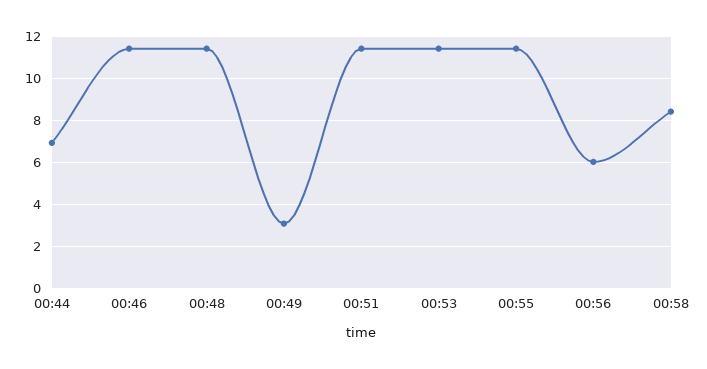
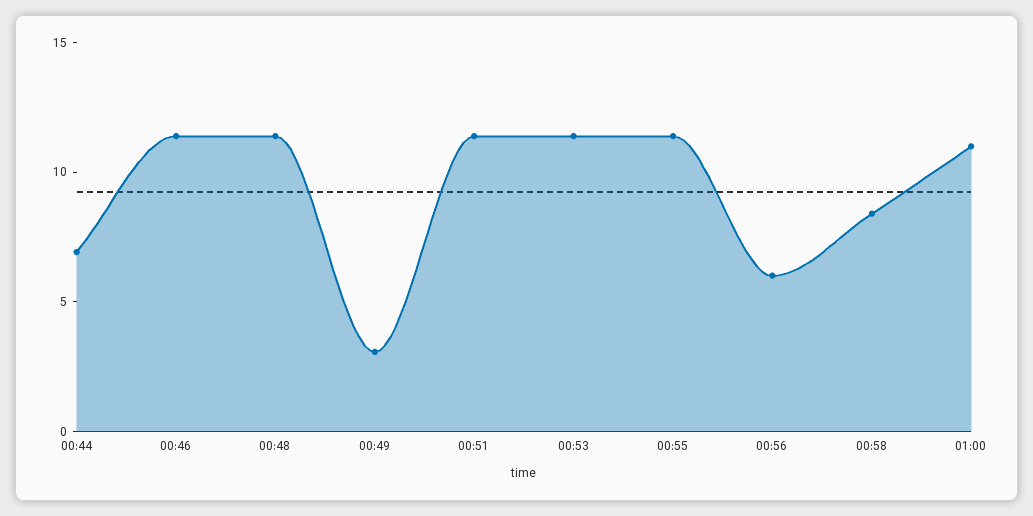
01:00: none -> 11

